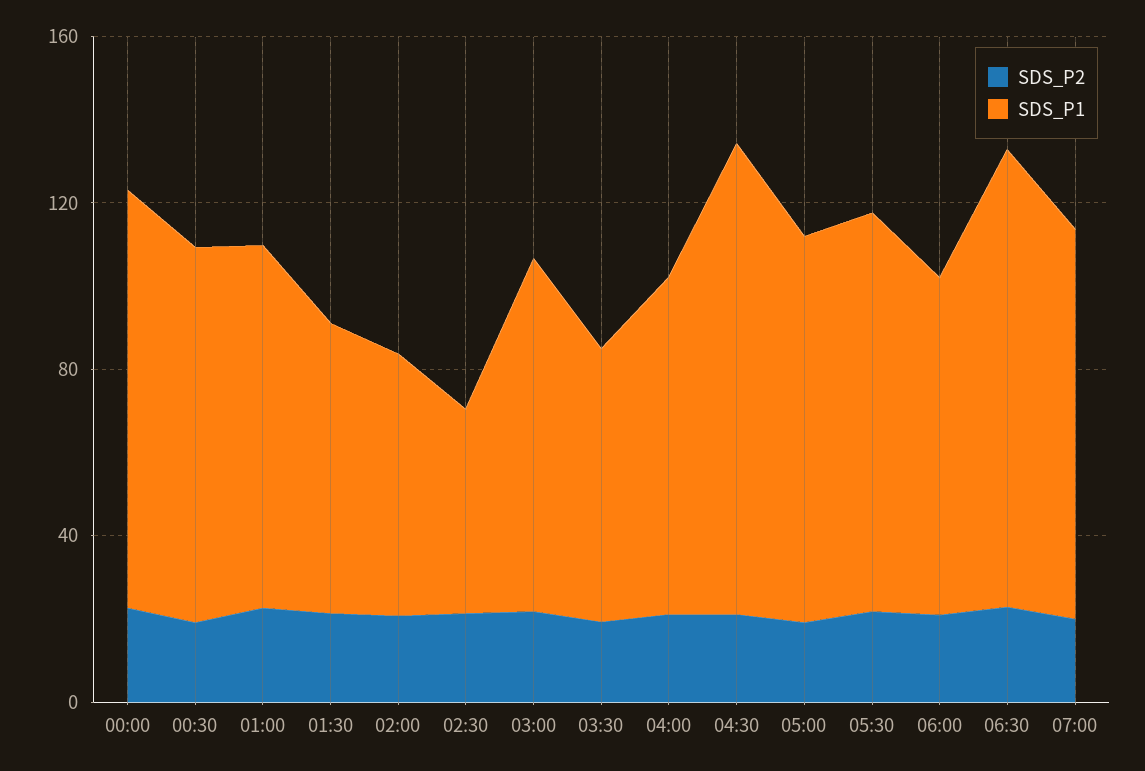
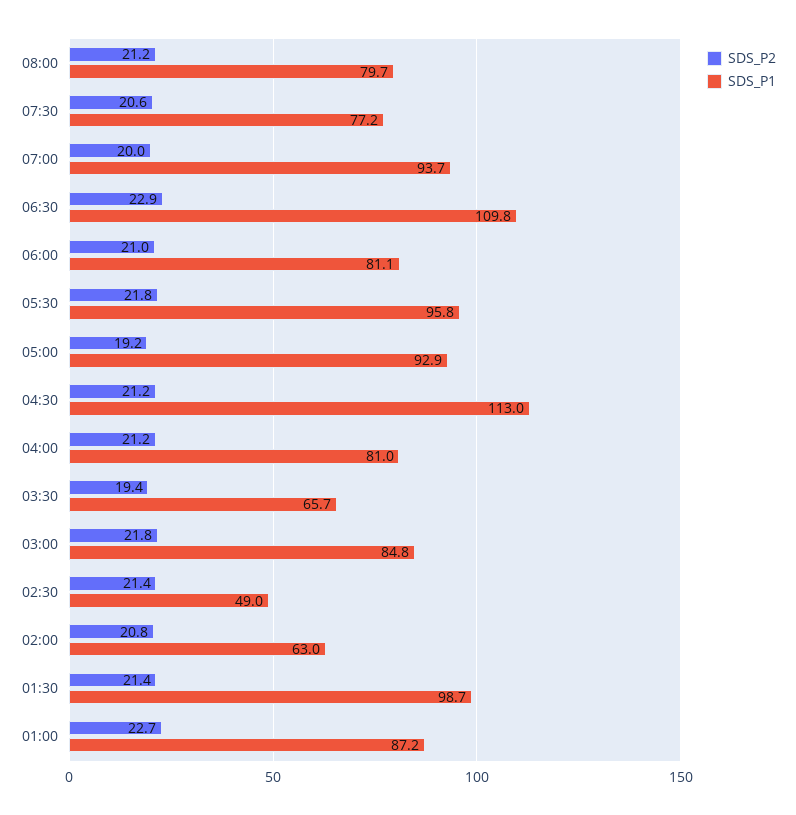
SDS_P2, 00:00: 20 -> none
SDS_P1, 00:00: 100 -> none
SDS_P2, 00:30: 20 -> none
SDS_P1, 00:30: 90 -> none
SDS_P1, 01:30: 70 -> 98.7
SDS_P2, 08:00: none -> 21.2
SDS_P1, 08:00: none -> 79.7
SDS_P2, 07:30: none -> 20.6
SDS_P1, 07:30: none -> 77.2

